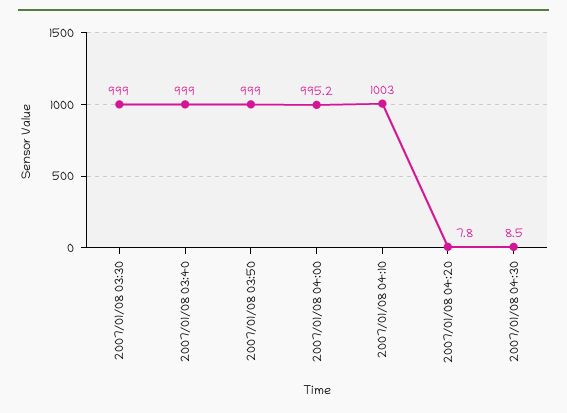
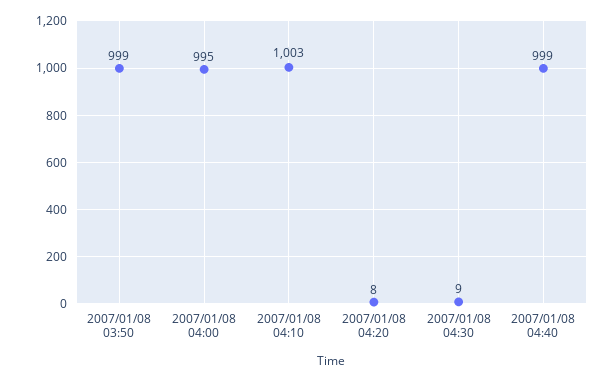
2007/01/08 03:30: 999 -> none
2007/01/08 03:40: 999 -> none
2007/01/08 04:40: none -> 999

